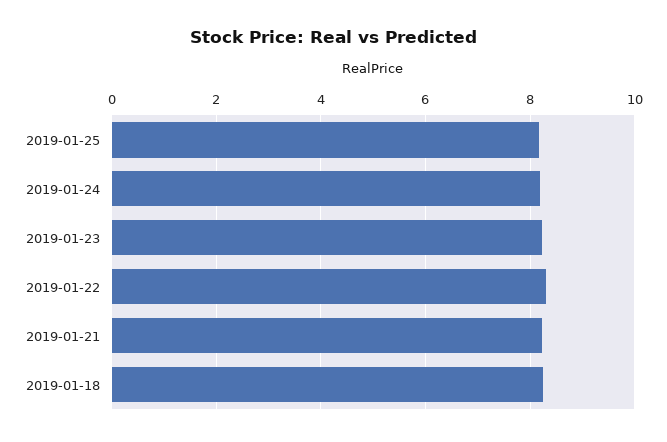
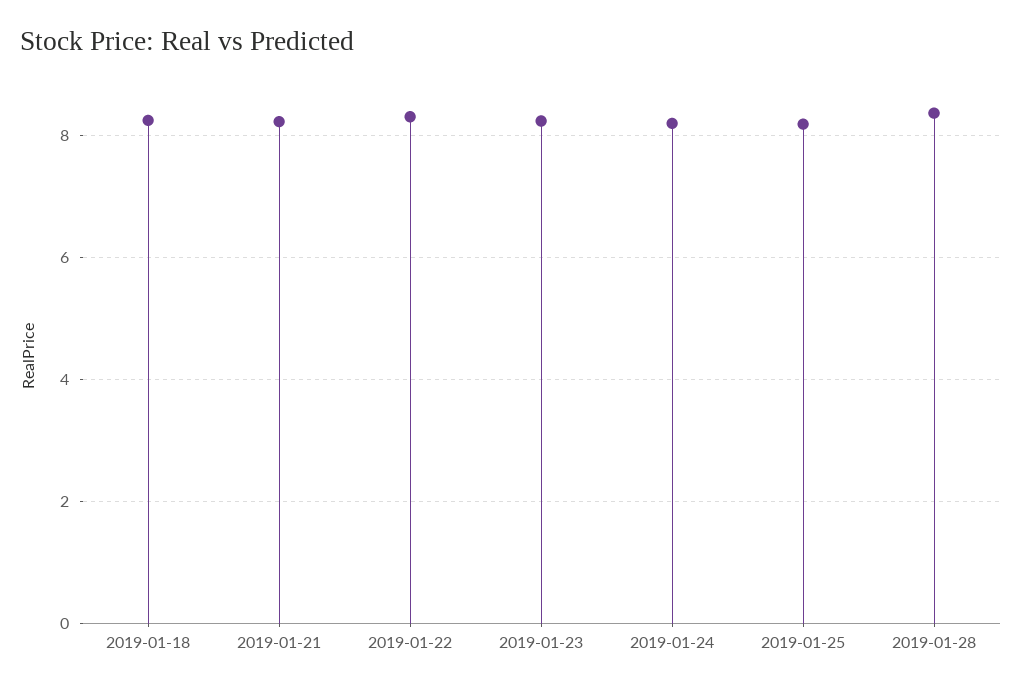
2019-01-28: none -> 8.4

